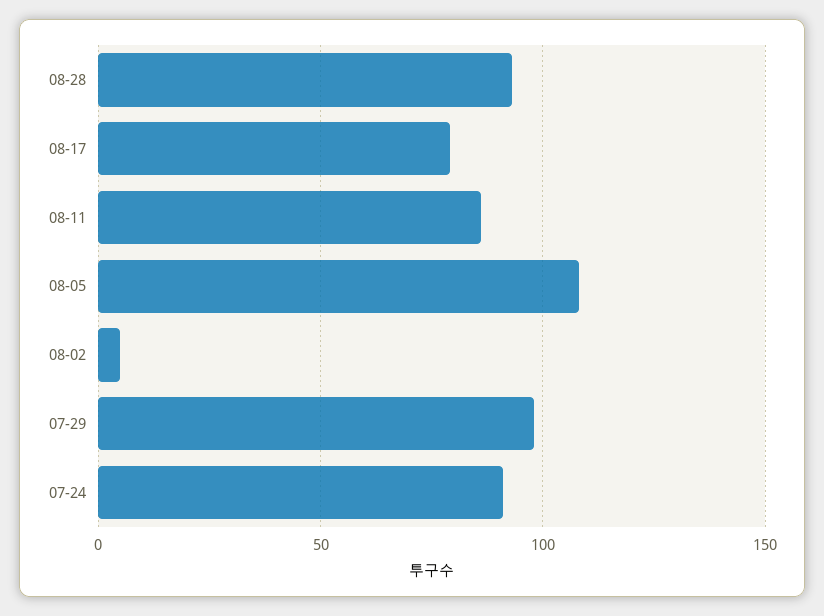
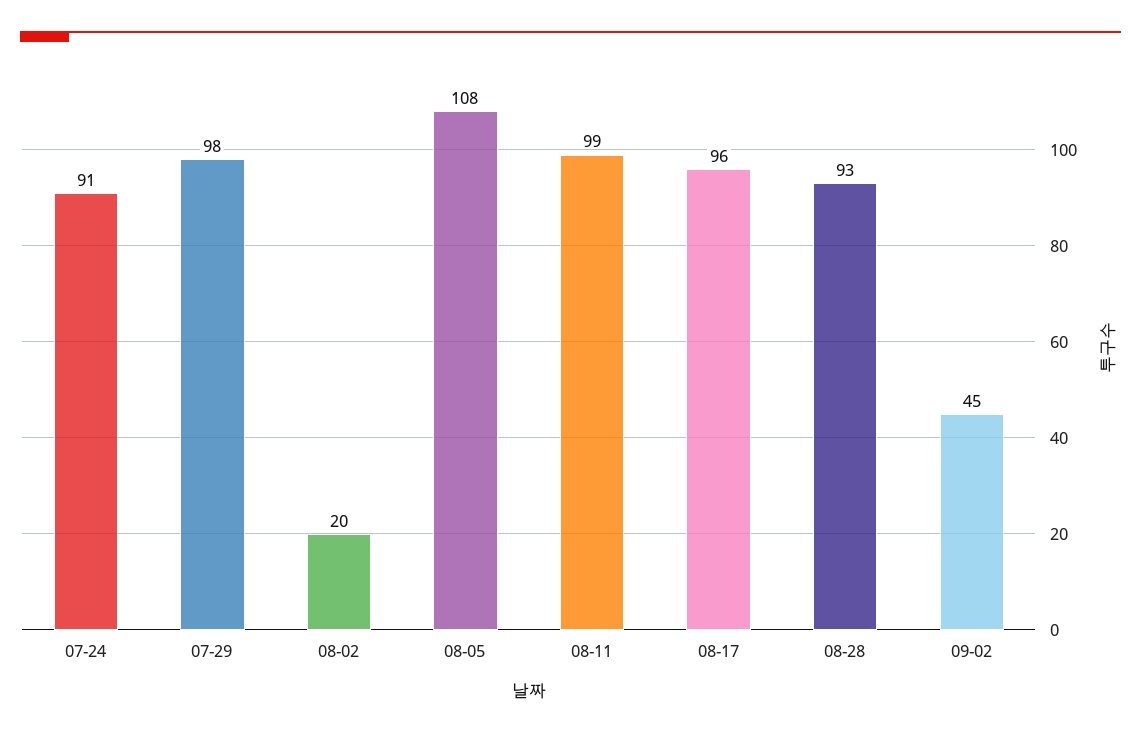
08-17: 80 -> 96
08-11: 85 -> 99
08-02: 5 -> 20
09-02: none -> 45

